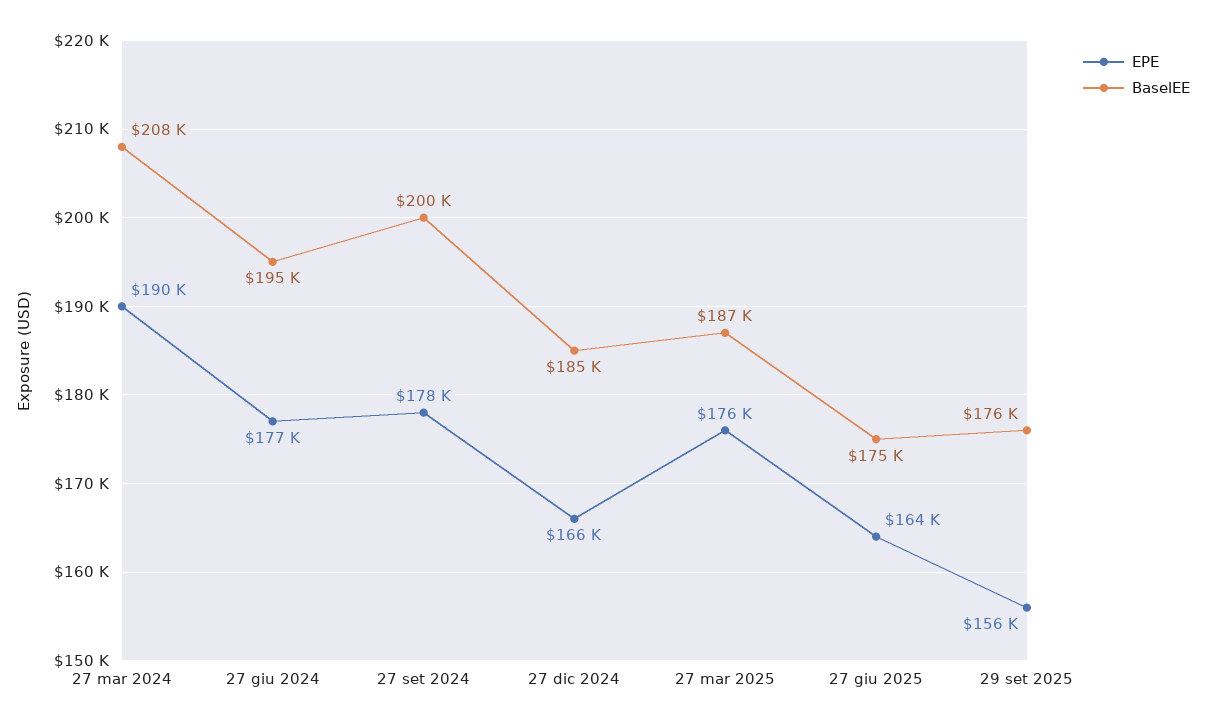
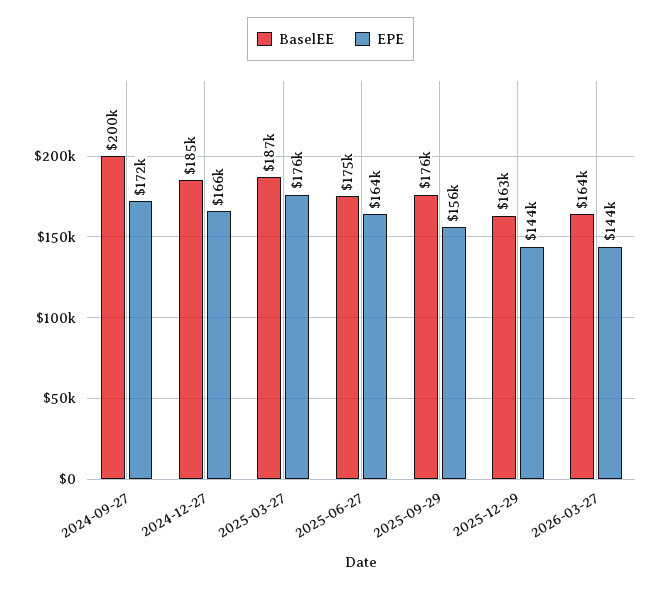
EPE, 27 mar 2024: 190000 -> none
BaselEE, 27 mar 2024: 208000 -> none
EPE, 27 giu 2024: 177000 -> none
BaselEE, 27 giu 2024: 195000 -> none
EPE, 27 set 2024: 178000 -> 172000
BaselEE, 2025-12-29: none -> 163000
EPE, 2025-12-29: none -> 144000
BaselEE, 2026-03-27: none -> 164000
EPE, 2026-03-27: none -> 144000

